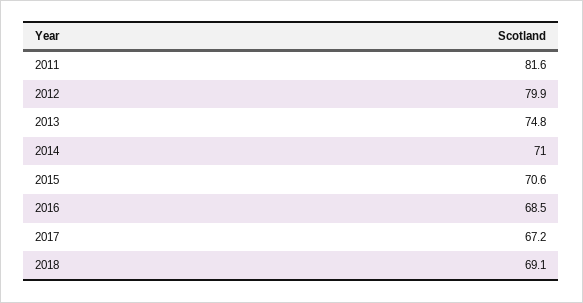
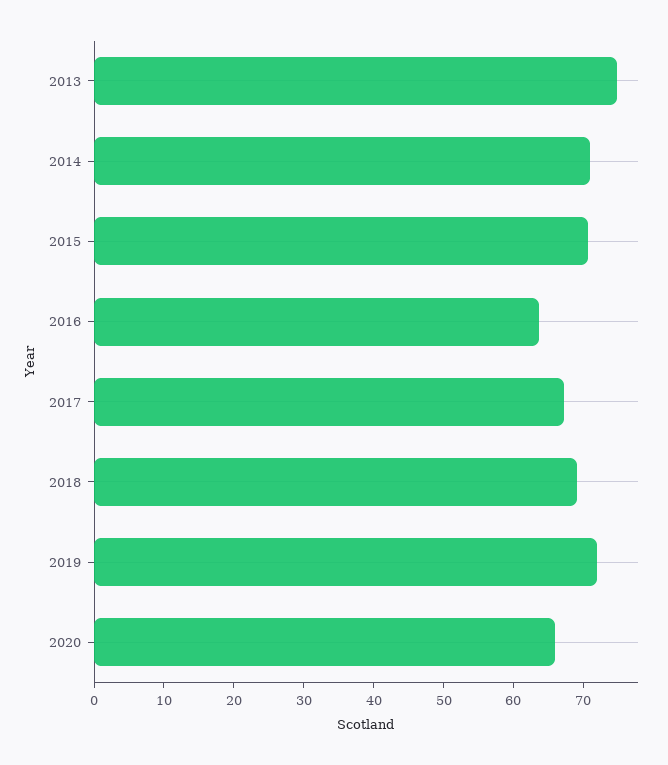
2011: 81.6 -> none
2012: 79.9 -> none
2016: 68.5 -> 64
2019: none -> 72
2020: none -> 66

